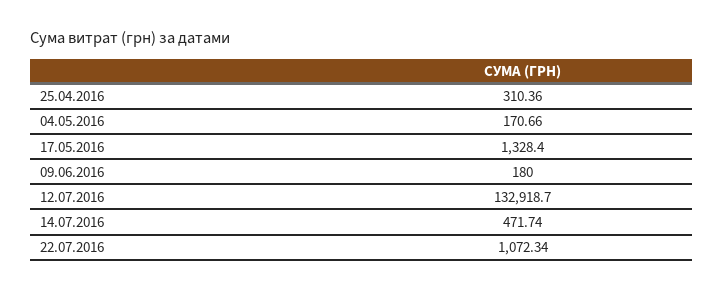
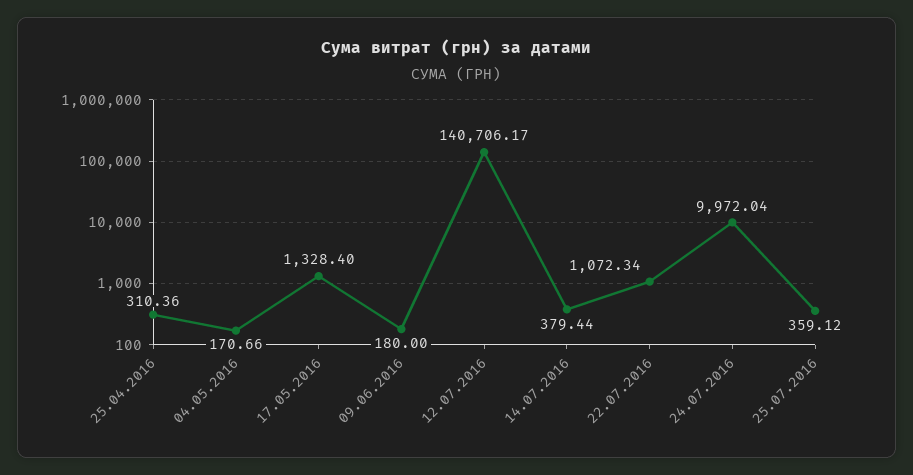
12.07.2016: 132918.7 -> 140706.17
14.07.2016: 471.74 -> 379.44
24.07.2016: none -> 9972.04
25.07.2016: none -> 359.12

